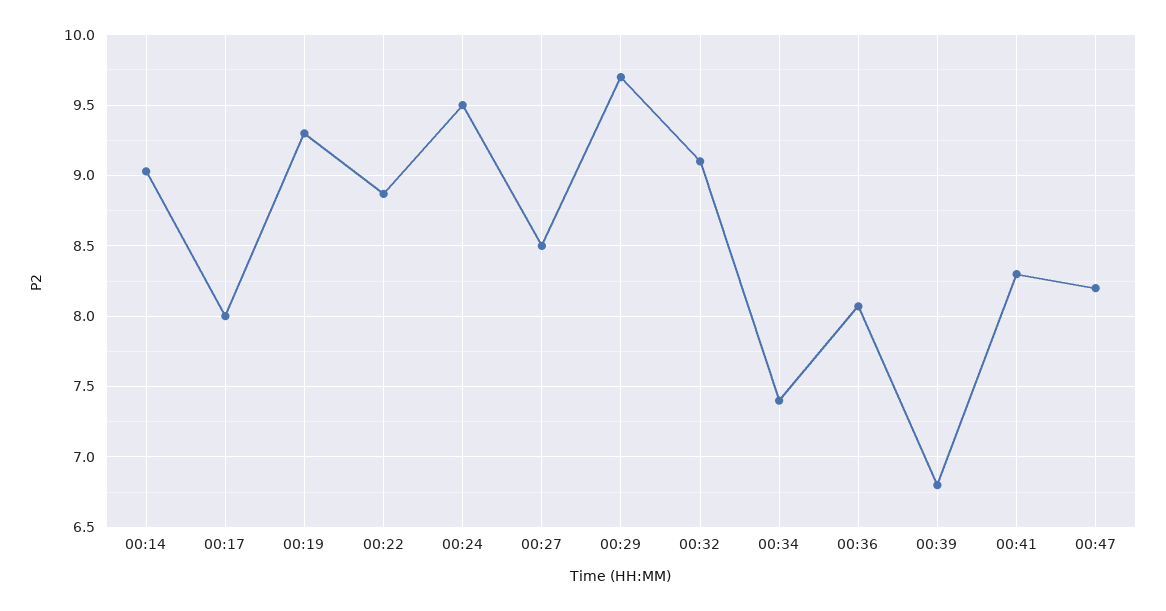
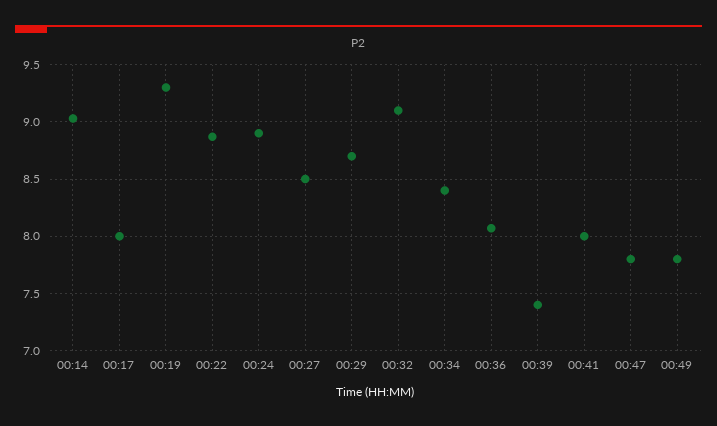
00:24: 9.5 -> 8.9
00:29: 9.7 -> 8.7
00:34: 7.4 -> 8.4
00:39: 6.8 -> 7.4
00:41: 8.3 -> 8
00:47: 8.2 -> 7.8
00:49: none -> 7.8

